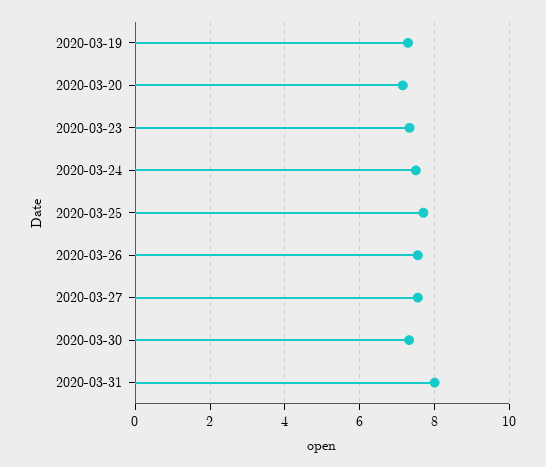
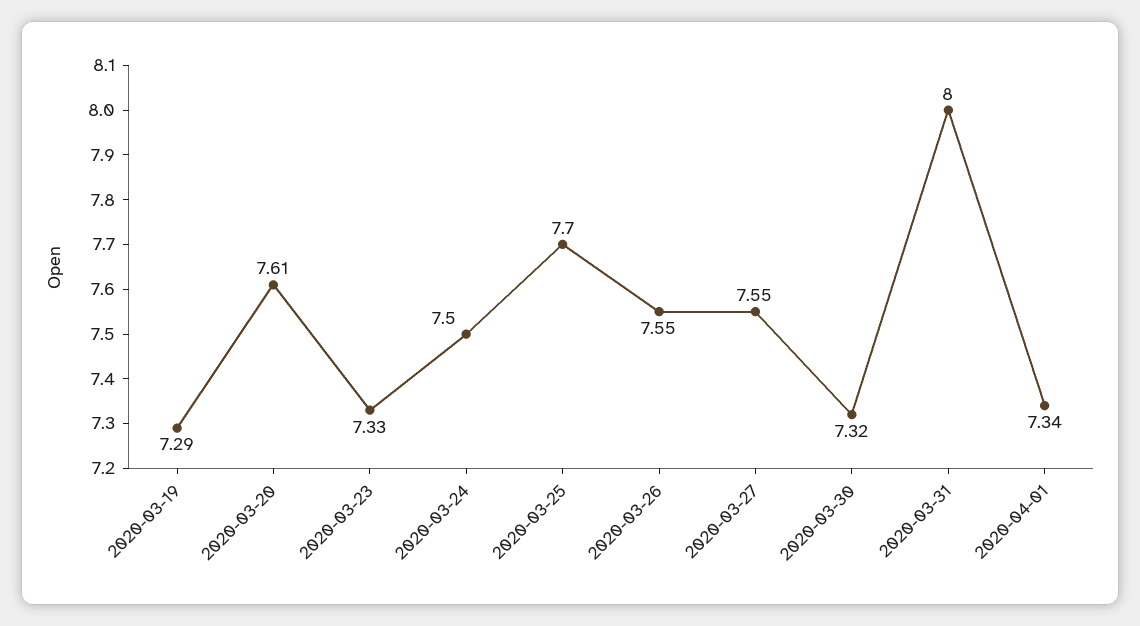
2020-03-20: 7.2 -> 7.61
2020-04-01: none -> 7.34

